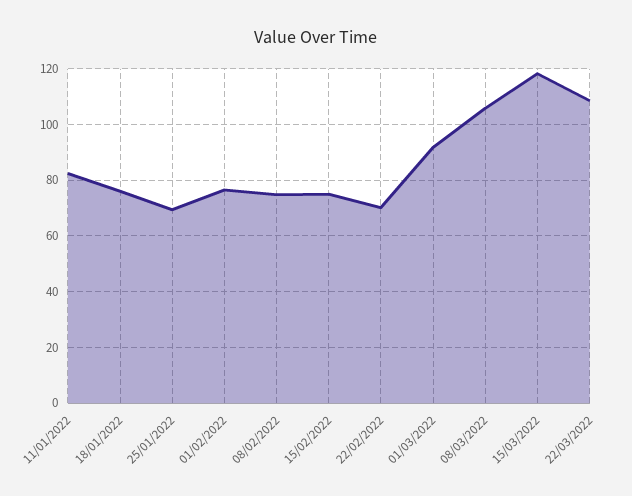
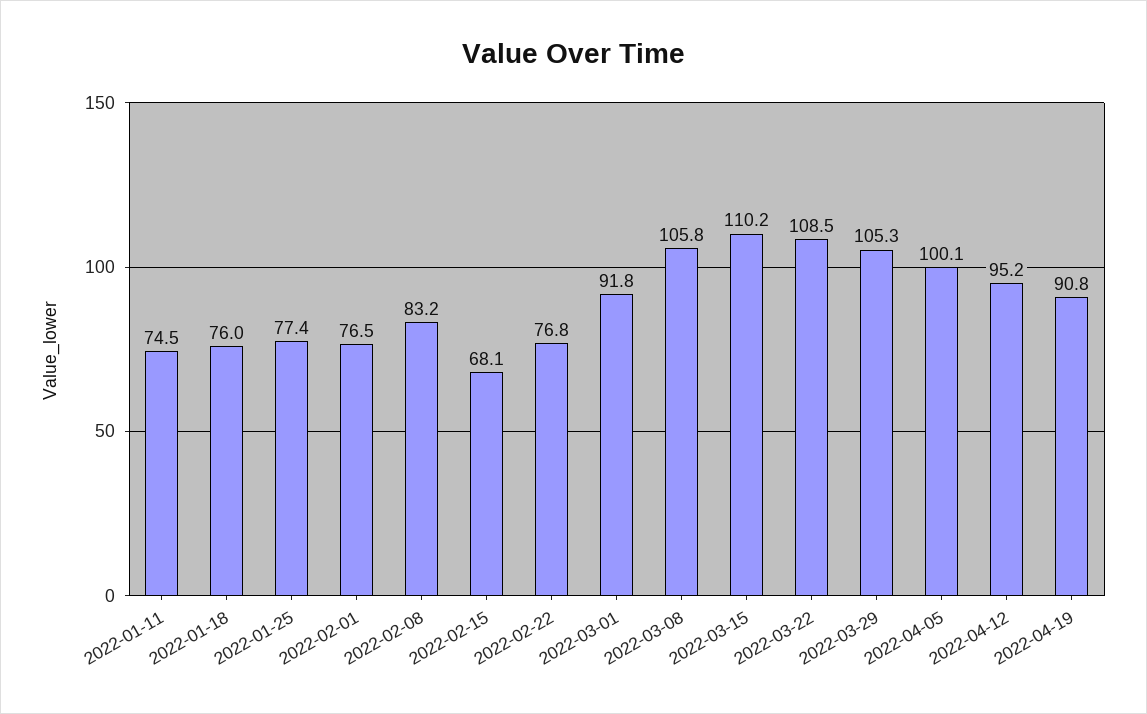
11/01/2022: 82.5 -> 74.5
25/01/2022: 70 -> 77.4
08/02/2022: 75 -> 83.2
15/02/2022: 75 -> 68.1
22/02/2022: 70 -> 76.8
15/03/2022: 117.5 -> 110.2
2022-03-29: none -> 105.3
2022-04-05: none -> 100.1
2022-04-12: none -> 95.2
2022-04-19: none -> 90.8

